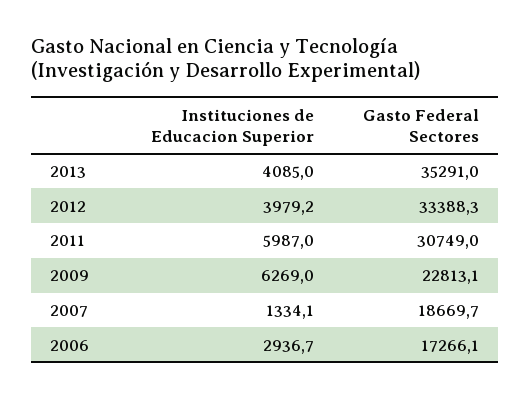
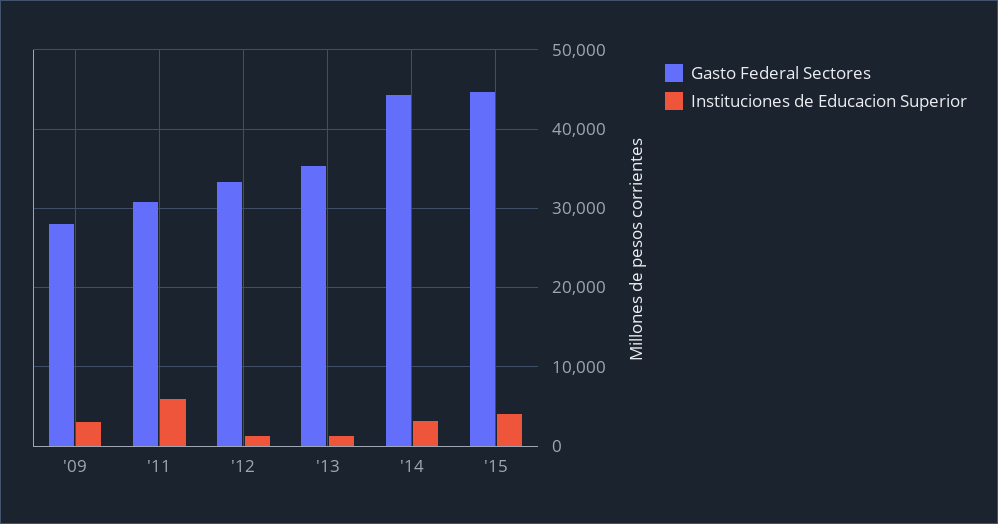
Instituciones de Educacion Superior, 2013: 4085 -> 1000
Instituciones de Educacion Superior, 2012: 3979.2 -> 1000
Instituciones de Educacion Superior, 2009: 6269 -> 3000
Gasto Federal Sectores, 2009: 22813.1 -> 28000
Instituciones de Educacion Superior, 2007: 1334.1 -> none
Gasto Federal Sectores, 2007: 18669.7 -> none
Instituciones de Educacion Superior, 2006: 2936.7 -> none
Gasto Federal Sectores, 2006: 17266.1 -> none
Gasto Federal Sectores, '14: none -> 44000
Instituciones de Educacion Superior, '14: none -> 3000
Gasto Federal Sectores, '15: none -> 45000
Instituciones de Educacion Superior, '15: none -> 4000

